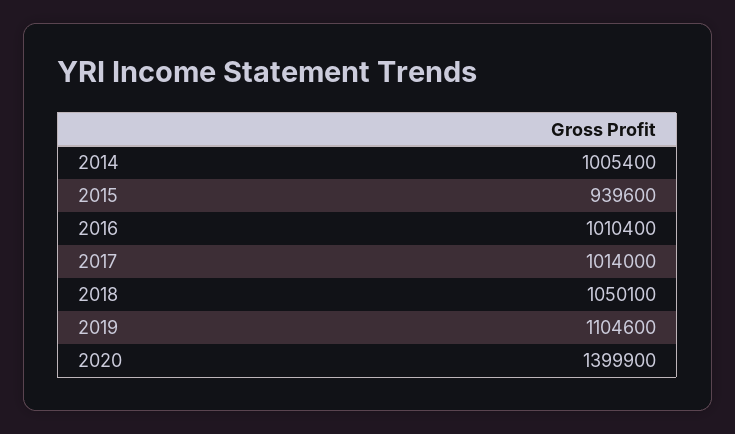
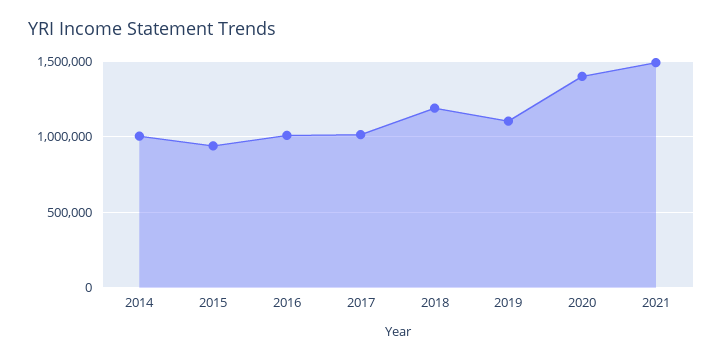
2018: 1050100 -> 1200000
2021: none -> 1500000

